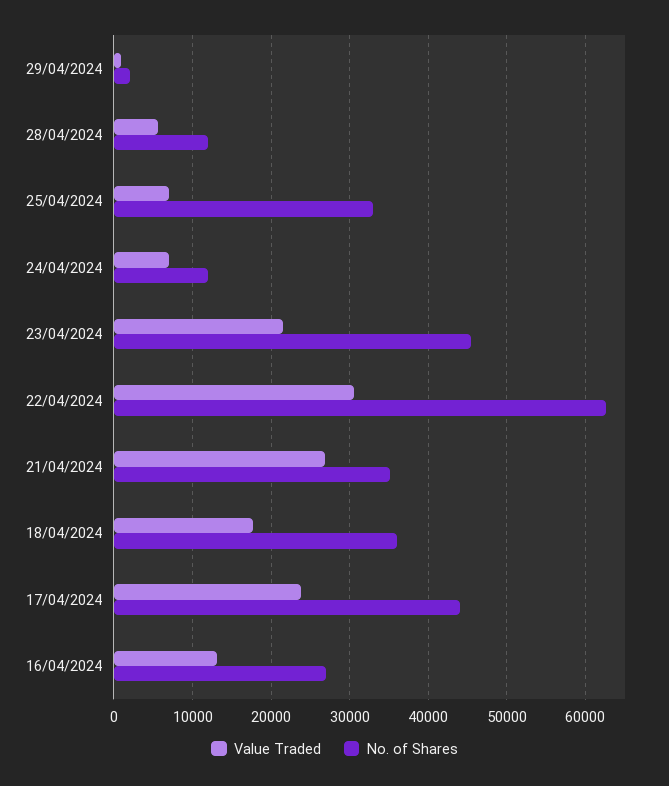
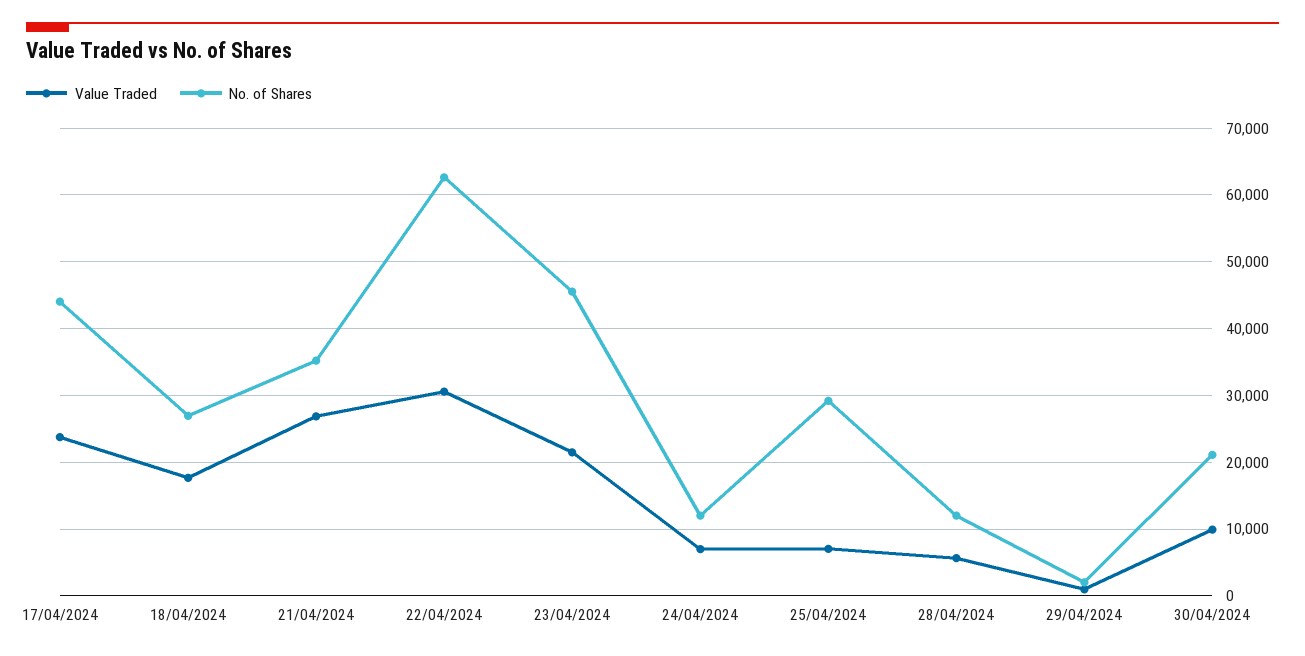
No. of Shares, 25/04/2024: 33000 -> 29000
No. of Shares, 18/04/2024: 36000 -> 27000
Value Traded, 16/04/2024: 13000 -> none
No. of Shares, 16/04/2024: 27000 -> none
Value Traded, 30/04/2024: none -> 10000
No. of Shares, 30/04/2024: none -> 21000

